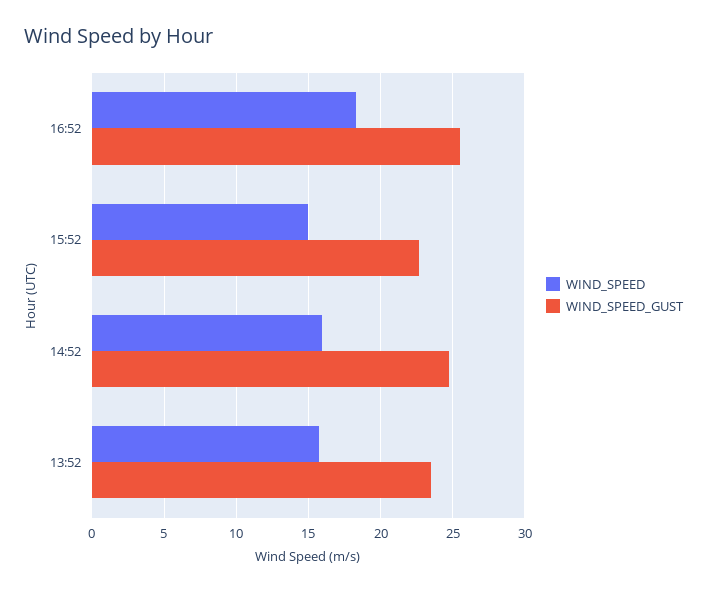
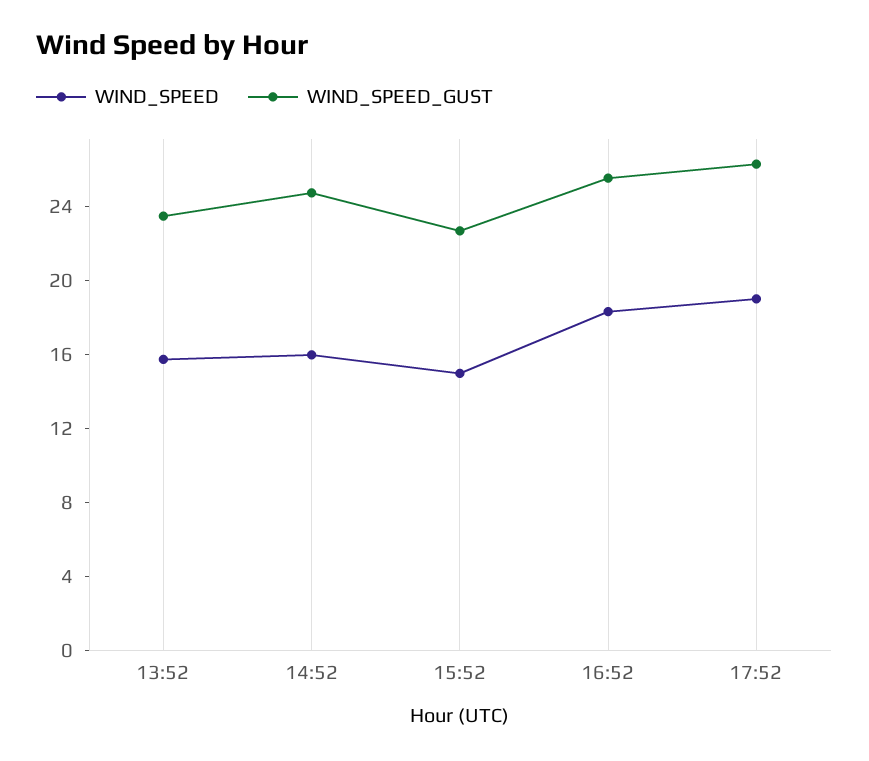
WIND_SPEED, 17:52: none -> 19
WIND_SPEED_GUST, 17:52: none -> 26

